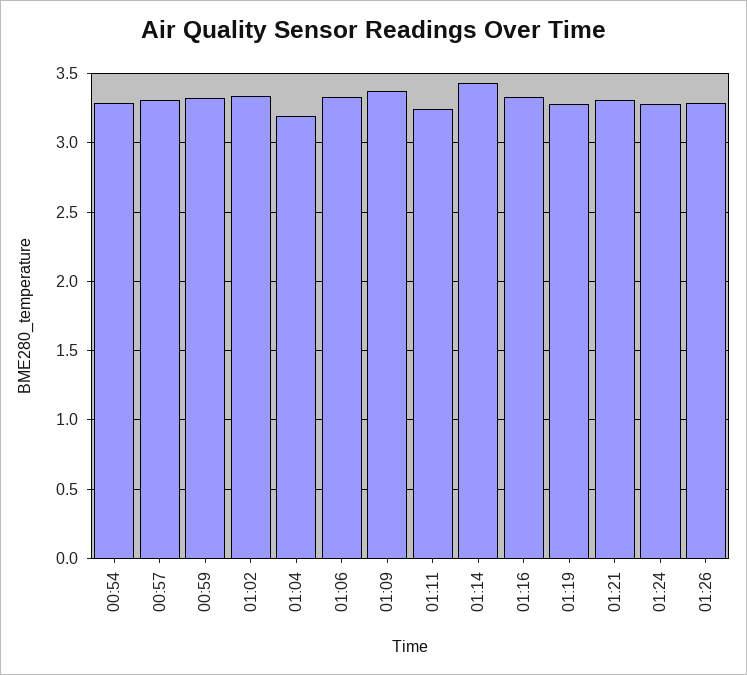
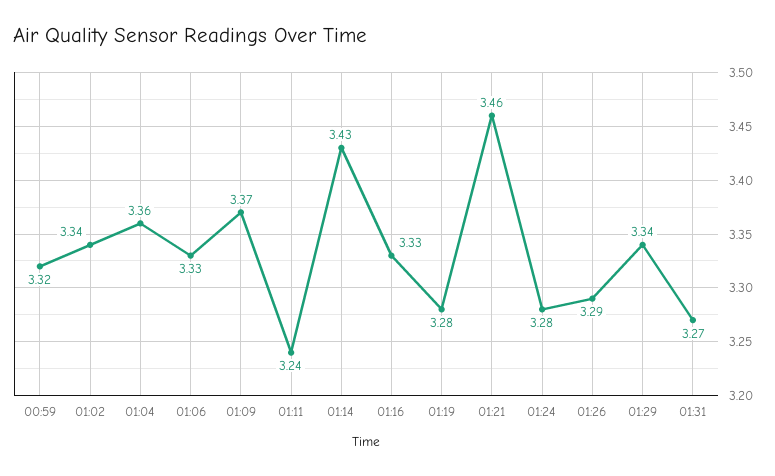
00:54: 3.3 -> none
00:57: 3.3 -> none
01:04: 3.2 -> 3.36
01:21: 3.3 -> 3.46
01:29: none -> 3.34
01:31: none -> 3.27

